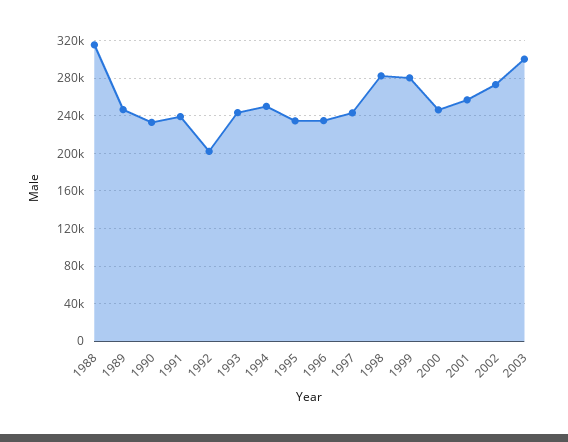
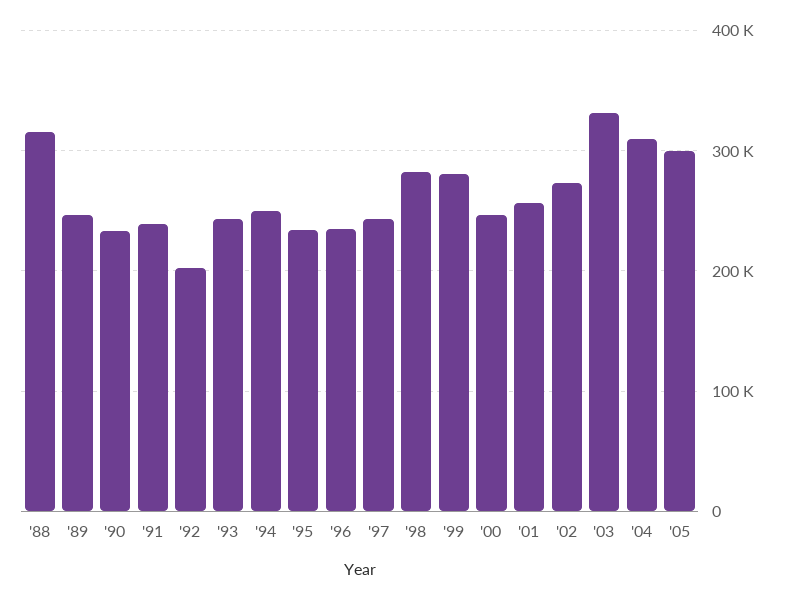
2003: 300000 -> 330000
'04: none -> 310000
'05: none -> 300000

